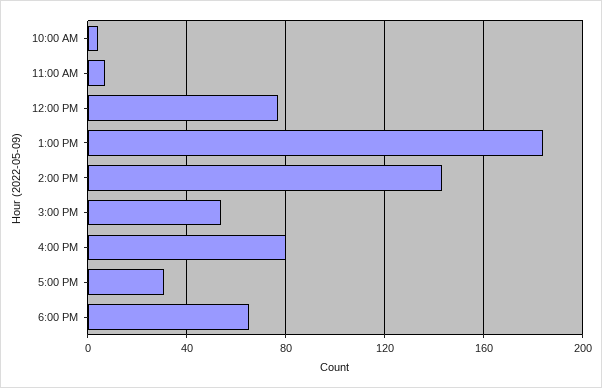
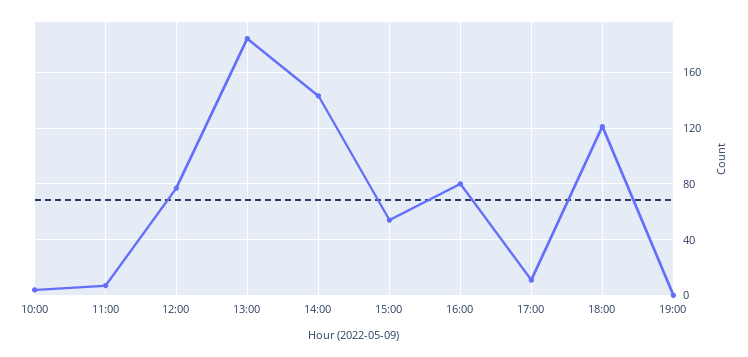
5:00 PM: 30 -> 10
6:00 PM: 65 -> 120
19:00: none -> 0

